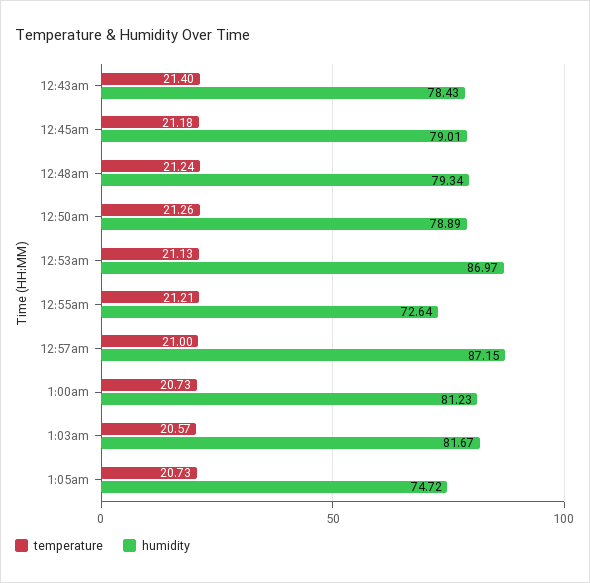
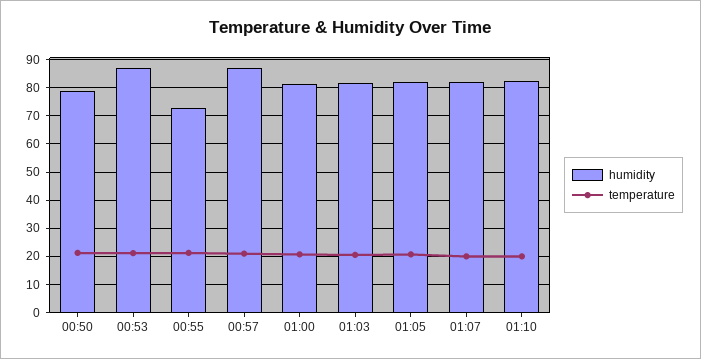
temperature, 12:43am: 21.4 -> none
humidity, 12:43am: 78.43 -> none
temperature, 12:45am: 21.18 -> none
humidity, 12:45am: 79.01 -> none
temperature, 12:48am: 21.24 -> none
humidity, 12:48am: 79.34 -> none
humidity, 1:05am: 74.72 -> 82.5
humidity, 01:07: none -> 82.5
temperature, 01:07: none -> 20
humidity, 01:10: none -> 82.5
temperature, 01:10: none -> 20

